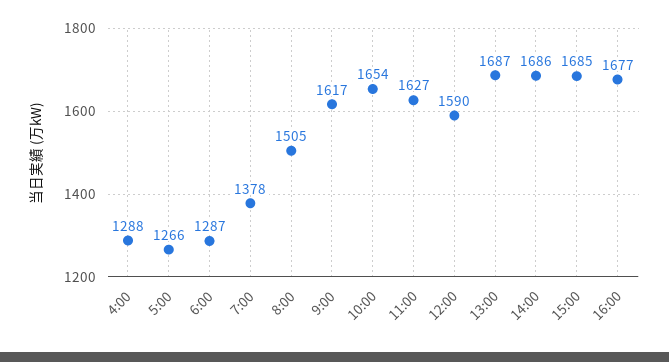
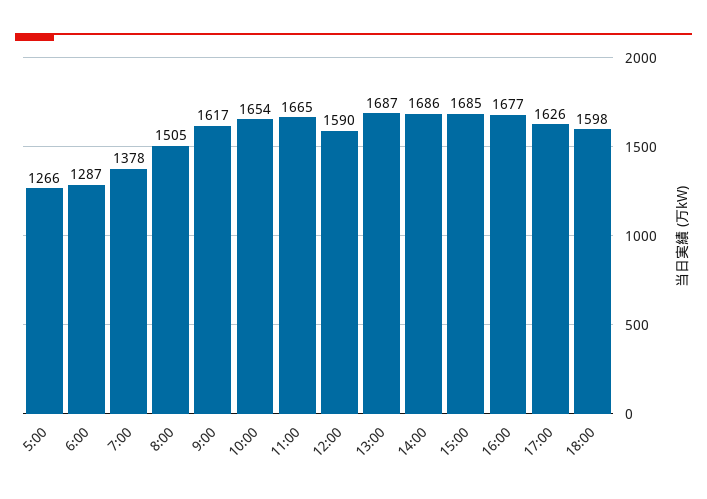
4:00: 1288 -> none
11:00: 1627 -> 1665
17:00: none -> 1626
18:00: none -> 1598

